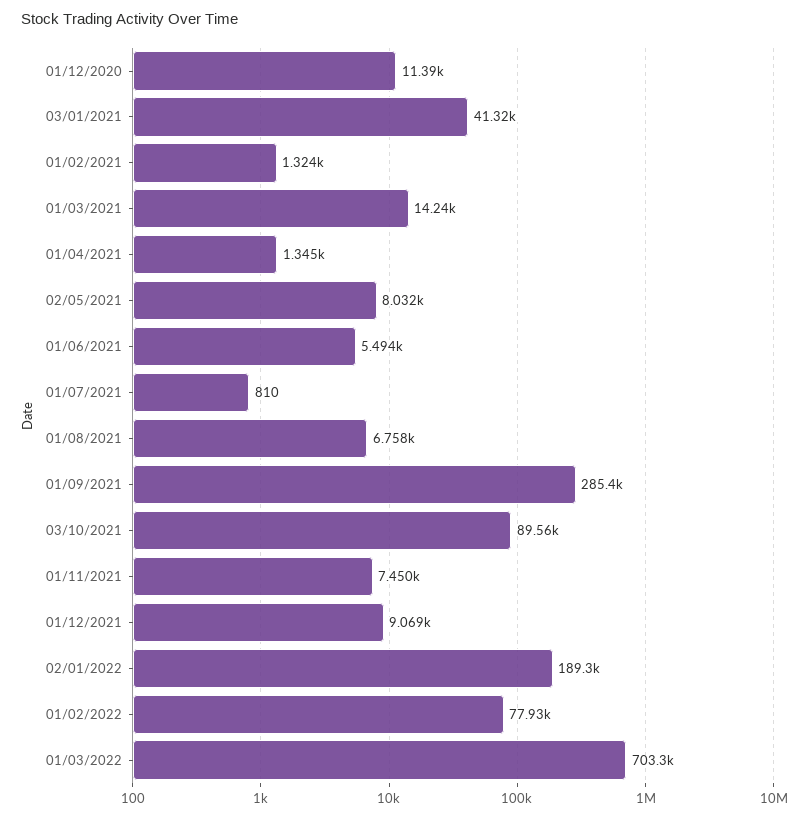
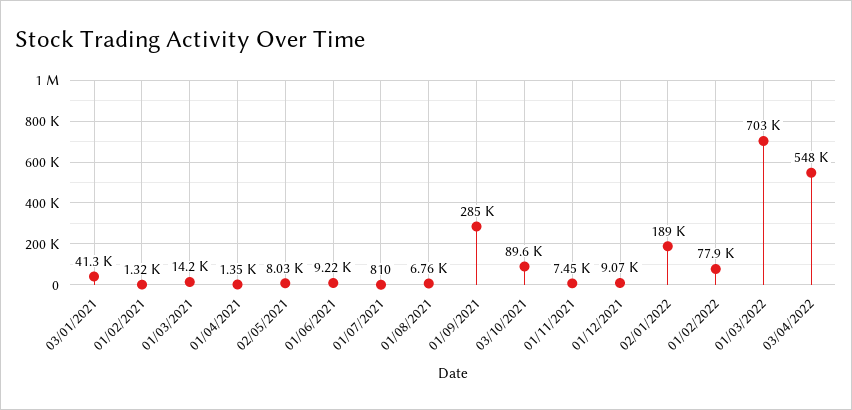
01/12/2020: 11390 -> none
01/06/2021: 5494 -> 9220
03/04/2022: none -> 548000

